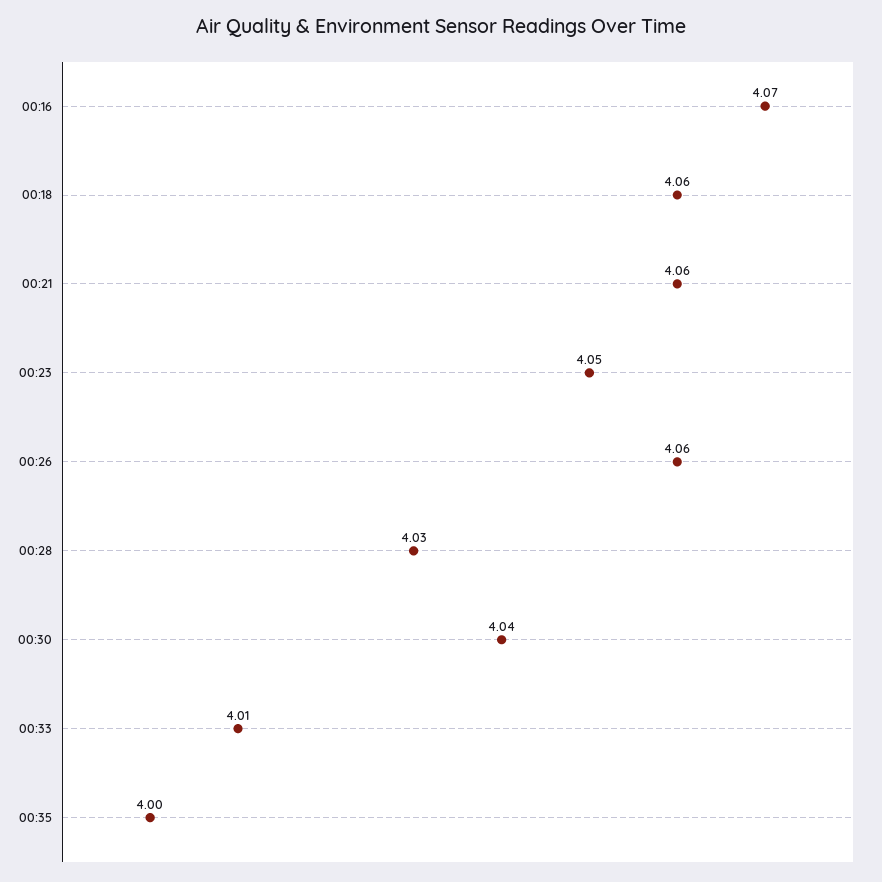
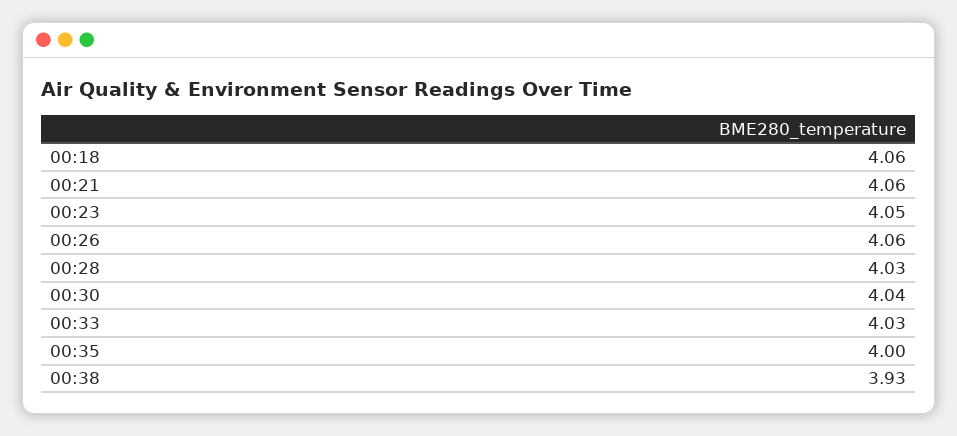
00:16: 4.07 -> none
00:33: 4.01 -> 4.03
00:38: none -> 3.93

